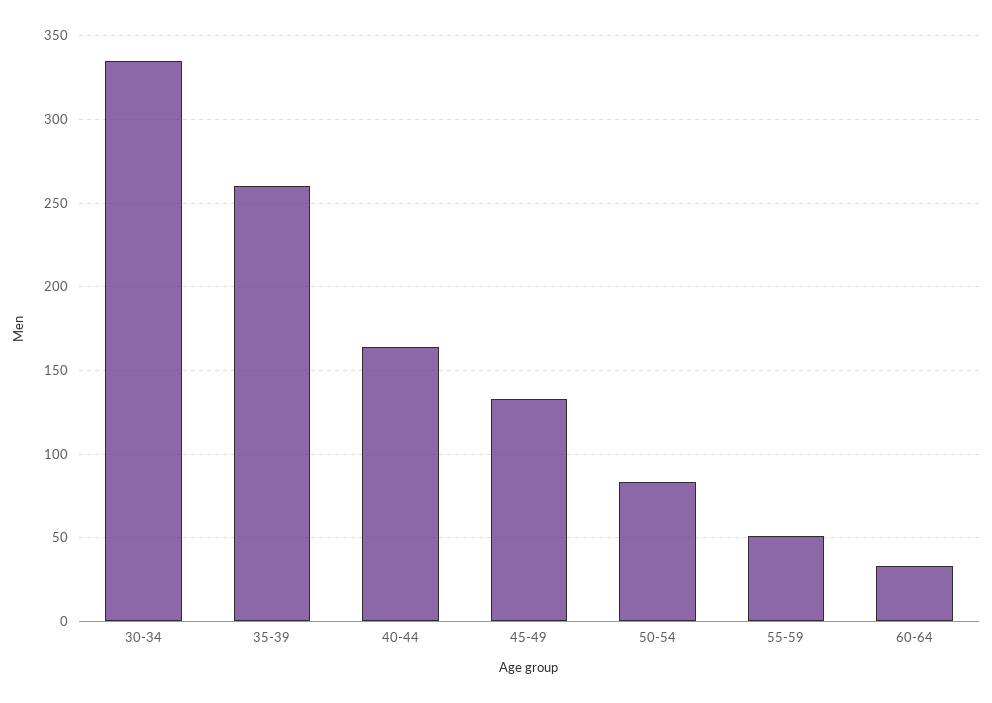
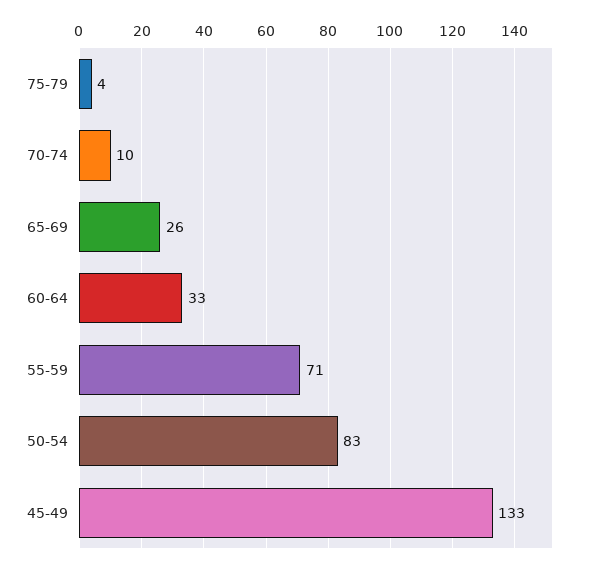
30-34: 335 -> none
35-39: 260 -> none
40-44: 165 -> none
55-59: 50 -> 71
75-79: none -> 4
70-74: none -> 10
65-69: none -> 26

